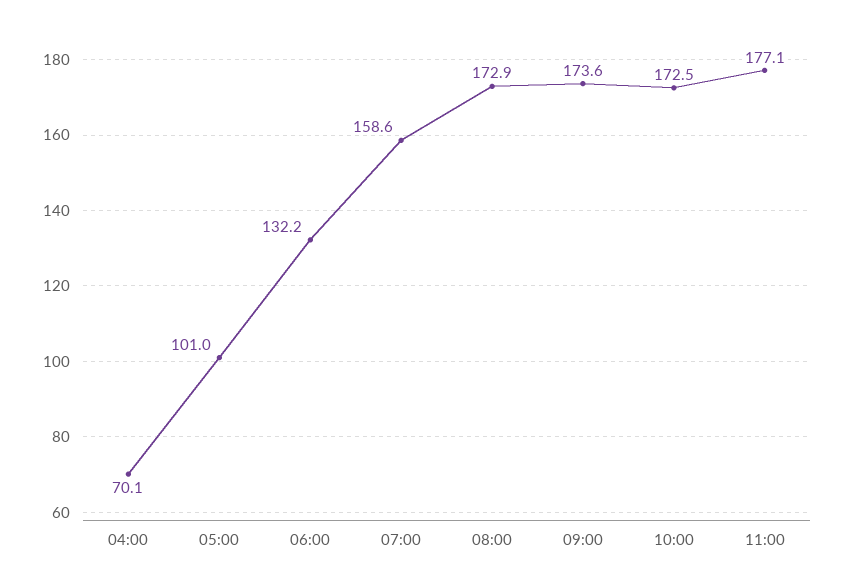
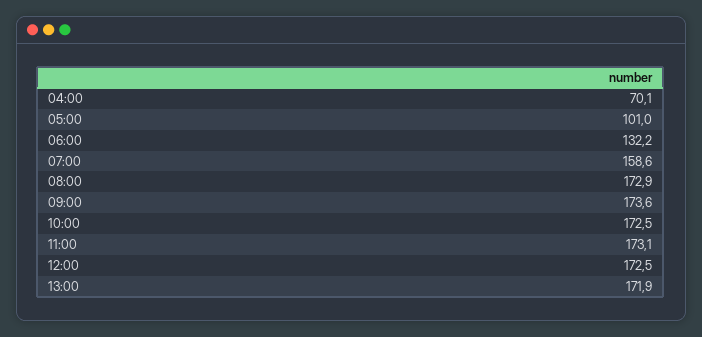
11:00: 177.1 -> 173.1
12:00: none -> 172.5
13:00: none -> 171.9

